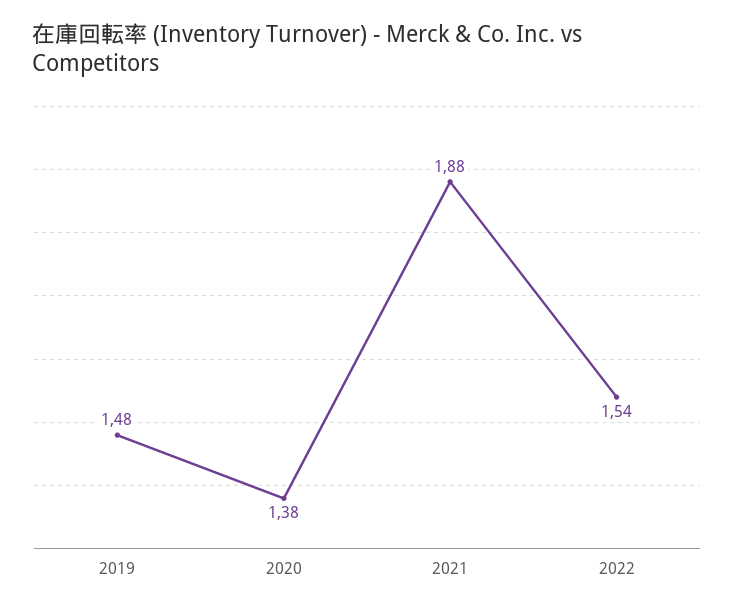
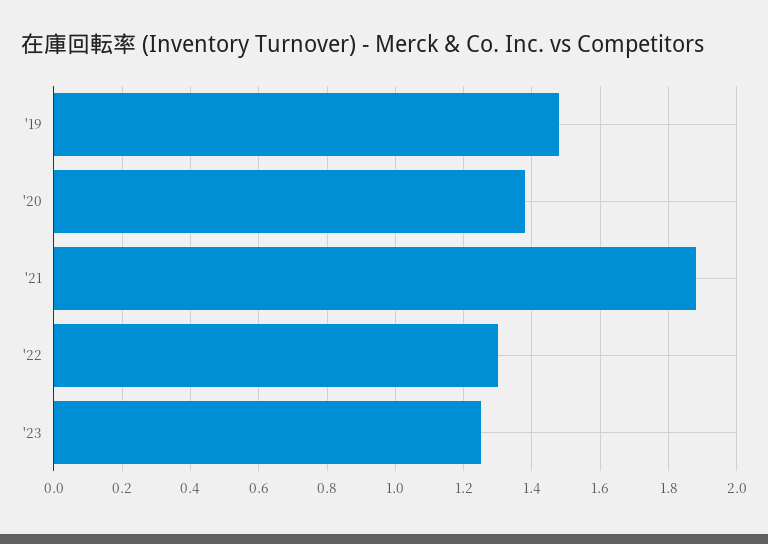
2022: 1.54 -> 1.3
'23: none -> 1.25

